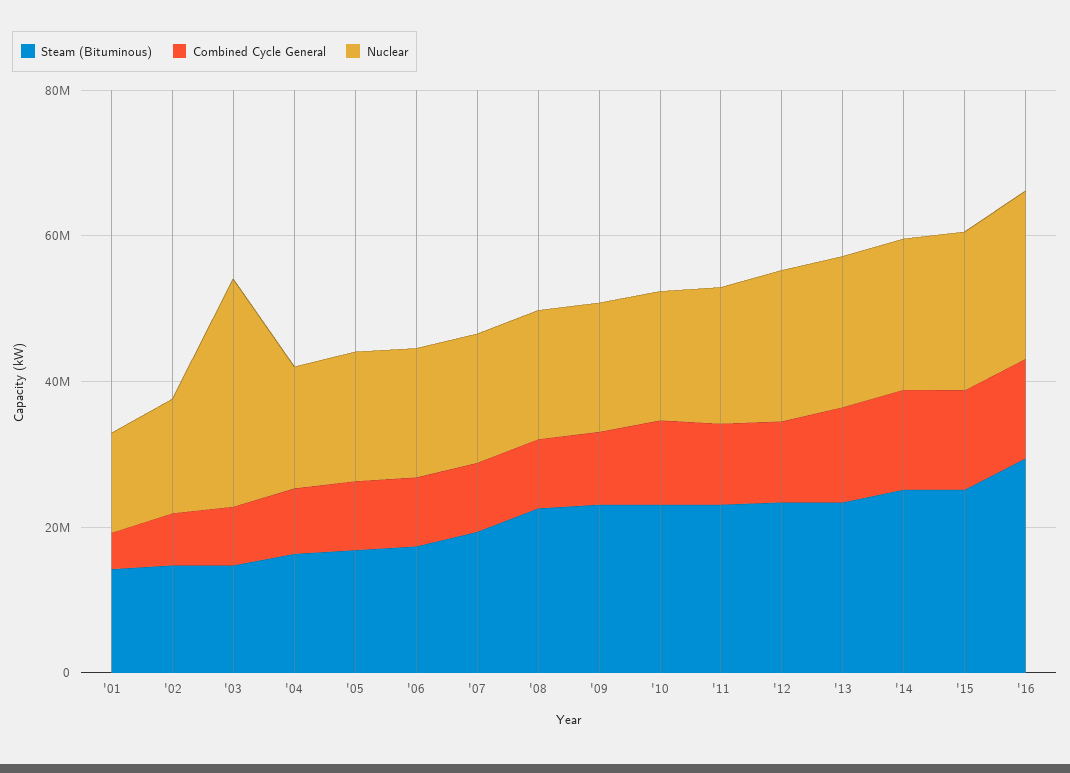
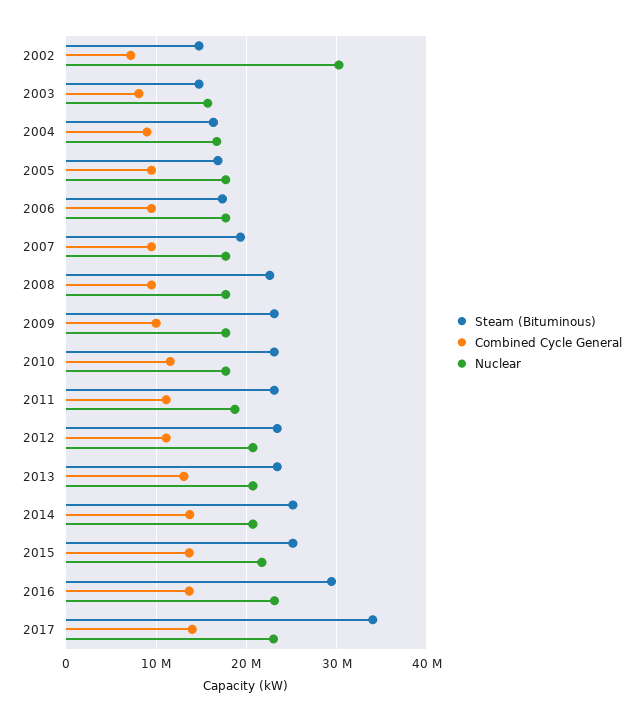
Steam (Bituminous), '01: 15000000 -> none
Combined Cycle General, '01: 5000000 -> none
Nuclear, '01: 15000000 -> none
Nuclear, '02: 15000000 -> 30000000
Nuclear, '03: 30000000 -> 16000000
Steam (Bituminous), 2017: none -> 34000000
Combined Cycle General, 2017: none -> 14000000
Nuclear, 2017: none -> 23000000

